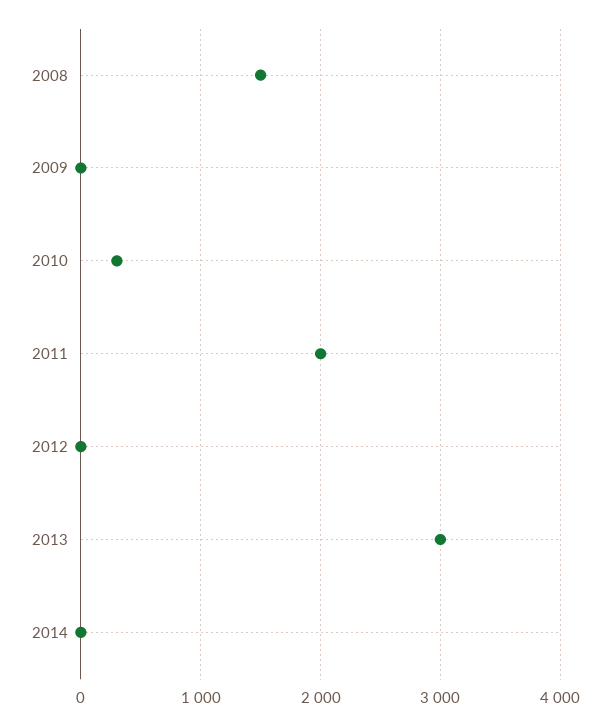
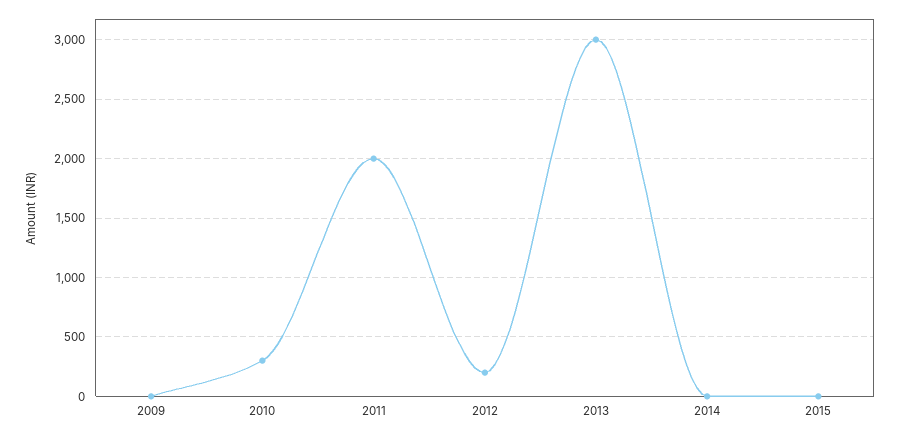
2008: 1500 -> none
2012: 0 -> 200
2015: none -> 0

